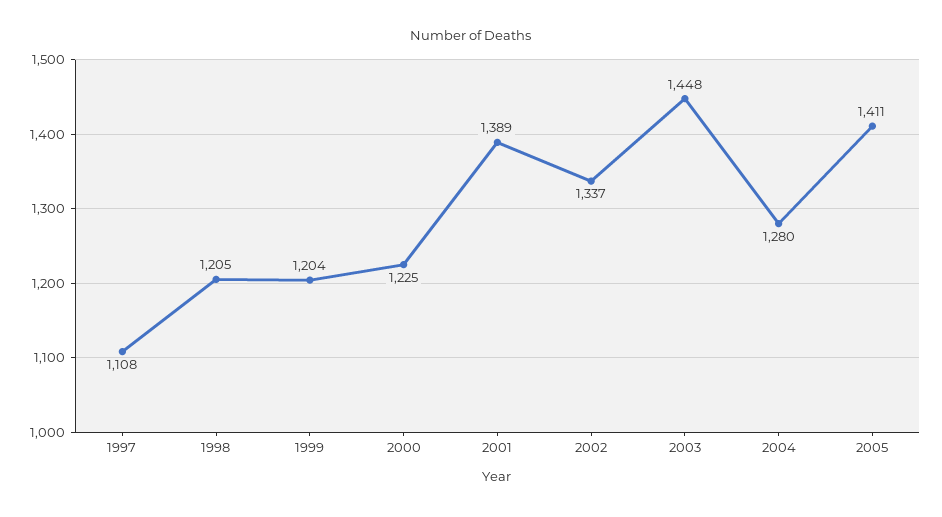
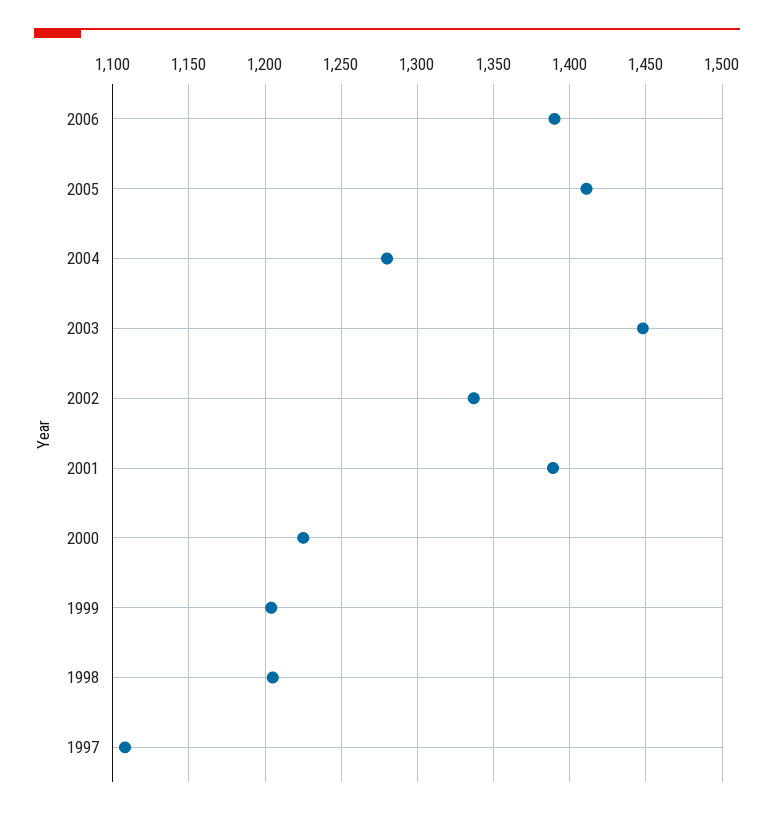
2006: none -> 1390

